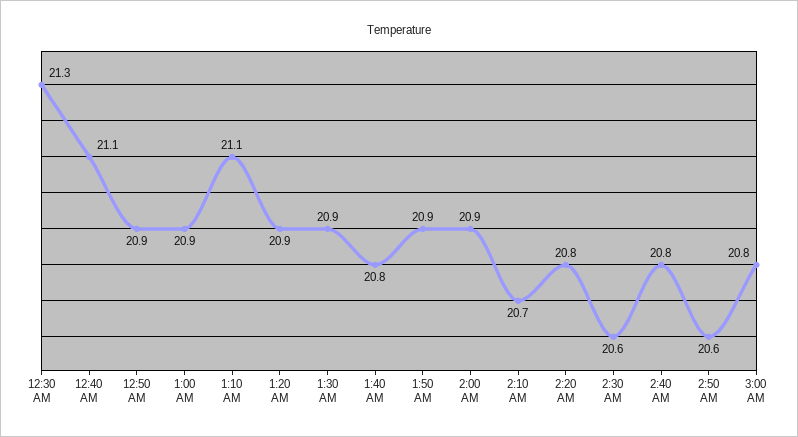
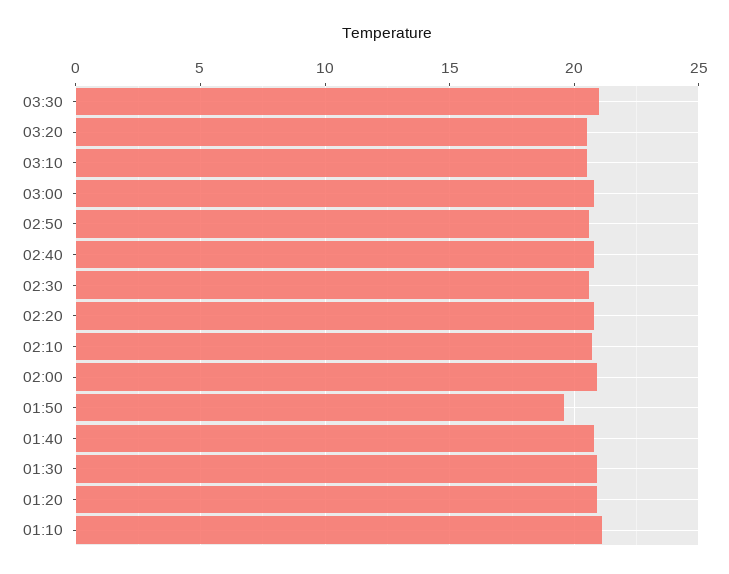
12:30 AM: 21.3 -> none
12:40 AM: 21.1 -> none
12:50 AM: 20.9 -> none
1:00 AM: 20.9 -> none
1:50 AM: 20.9 -> 19.5
03:30: none -> 21
03:20: none -> 20.5
03:10: none -> 20.5

